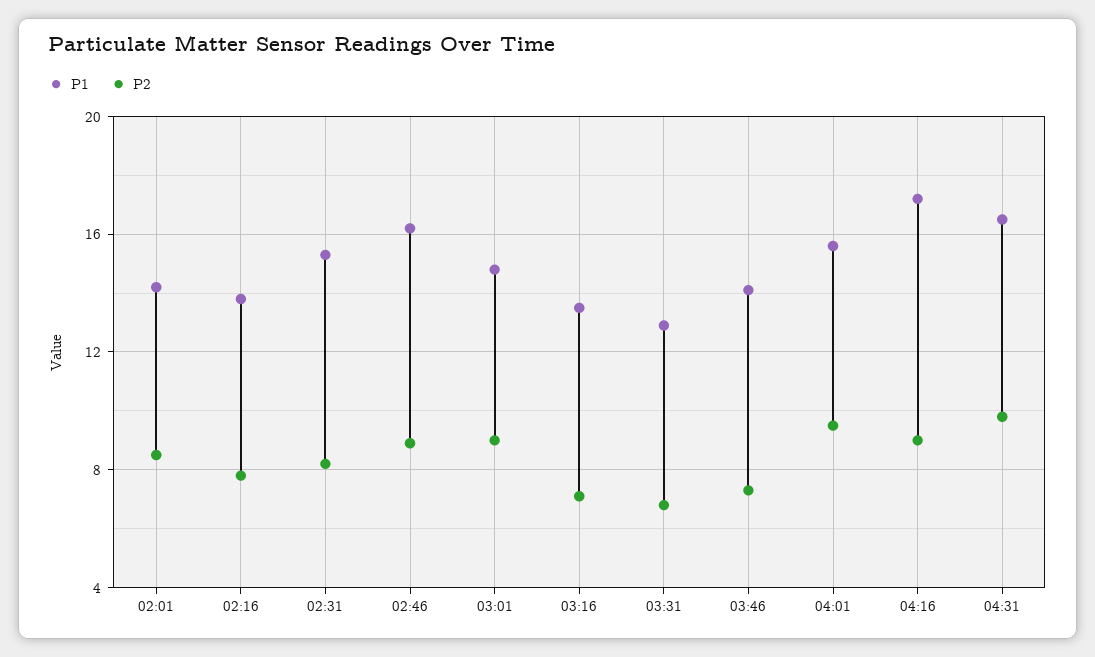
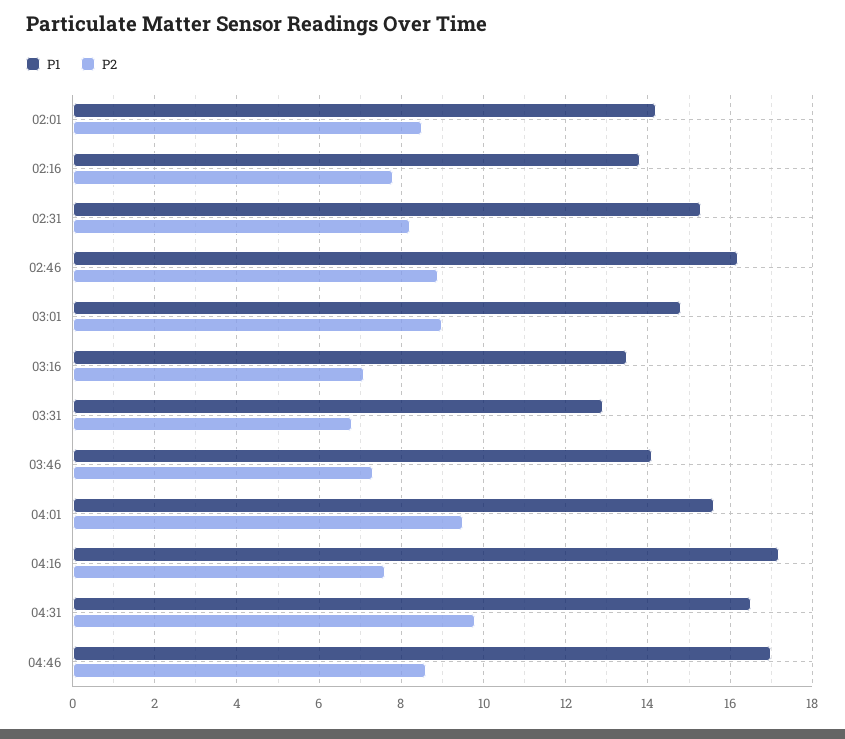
P2, 04:16: 9 -> 7.5
P1, 04:46: none -> 17
P2, 04:46: none -> 8.5

